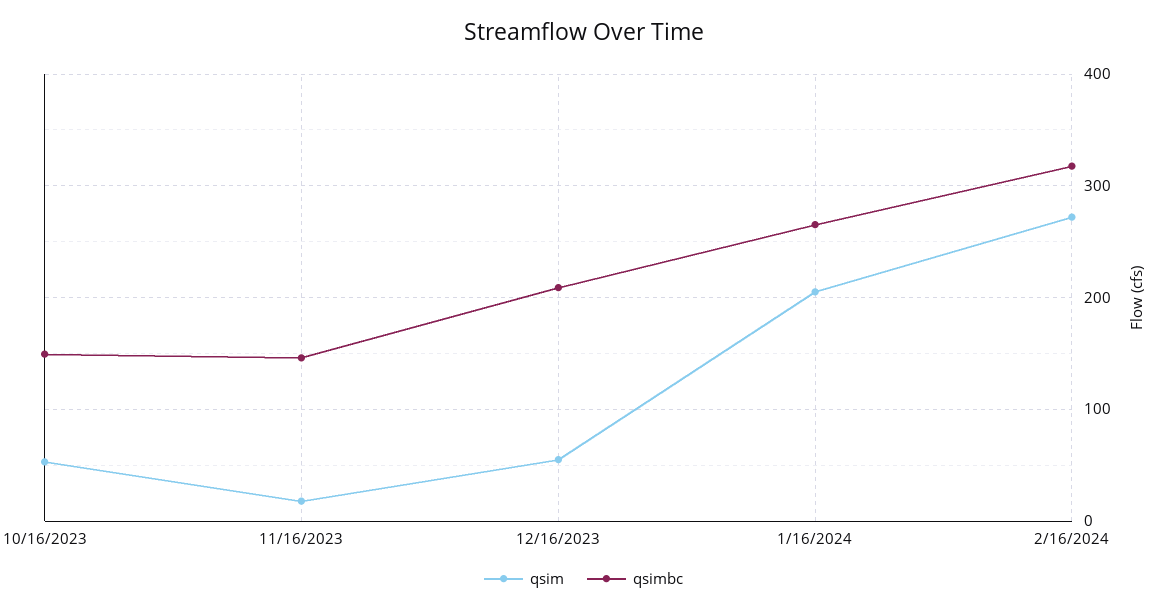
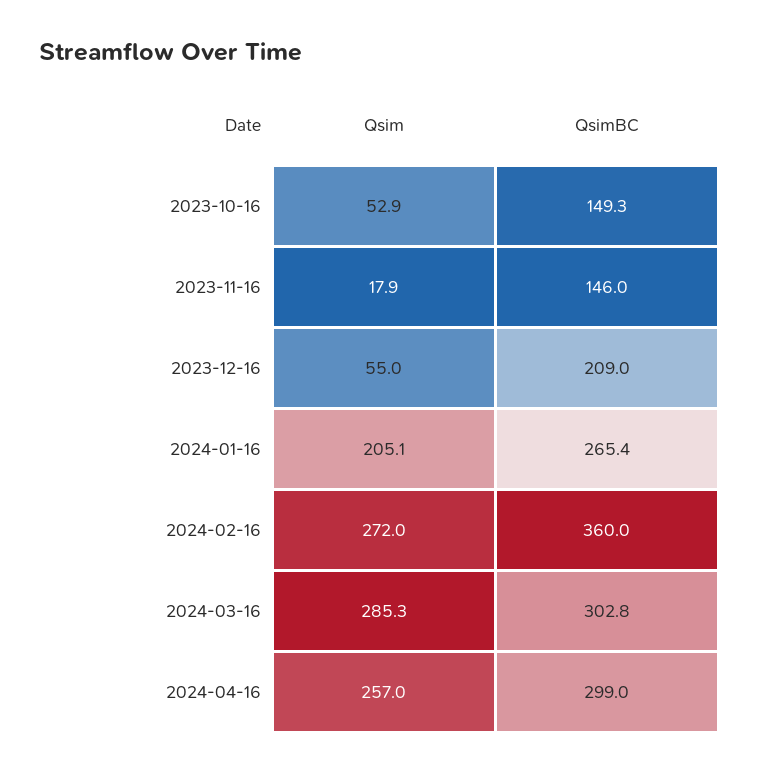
qsimbc, 2/16/2024: 320 -> 360
qsim, 2024-03-16: none -> 285.3
qsimbc, 2024-03-16: none -> 302.8
qsim, 2024-04-16: none -> 257
qsimbc, 2024-04-16: none -> 299

